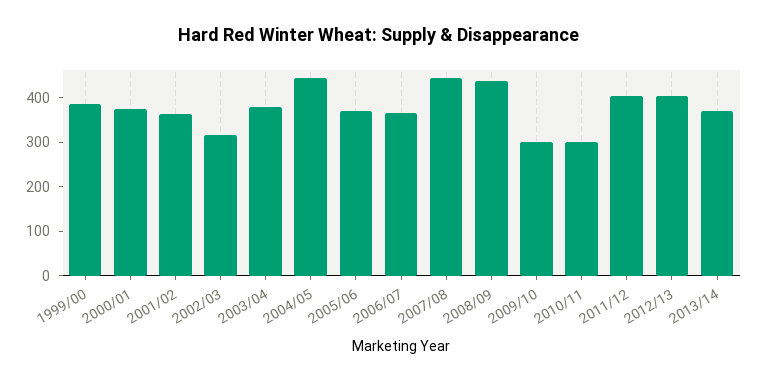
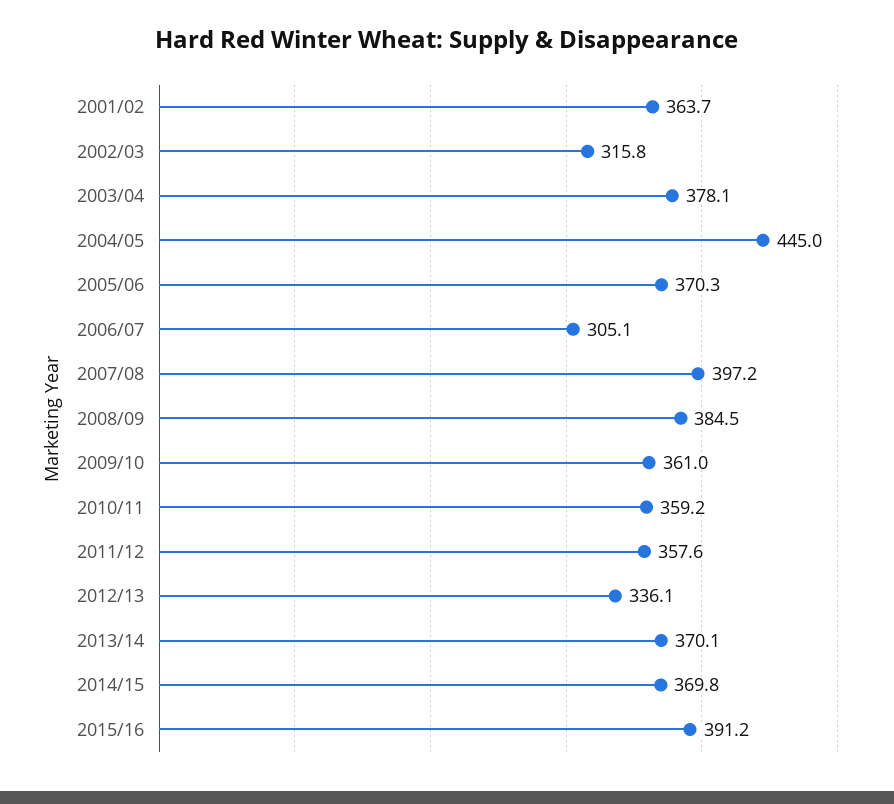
1999/00: 380 -> none
2000/01: 380 -> none
2006/07: 360 -> 305.1
2007/08: 440 -> 397.2
2008/09: 440 -> 384.5
2009/10: 300 -> 361
2010/11: 300 -> 359.2
2011/12: 400 -> 357.6
2012/13: 400 -> 336.1
2014/15: none -> 369.8
2015/16: none -> 391.2

